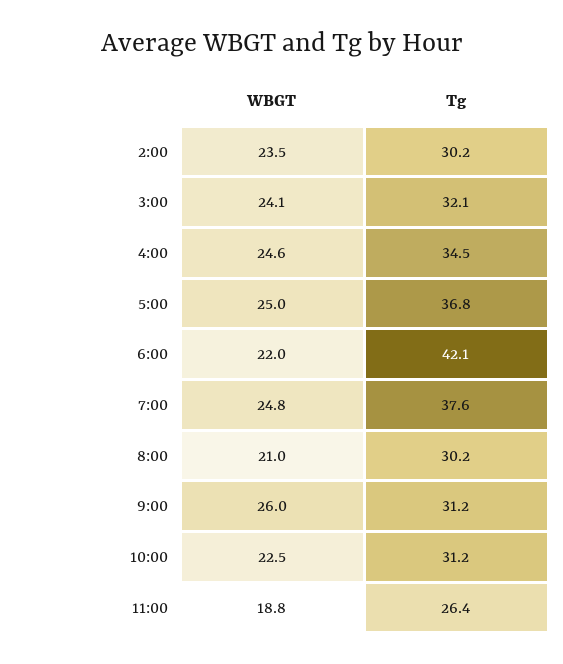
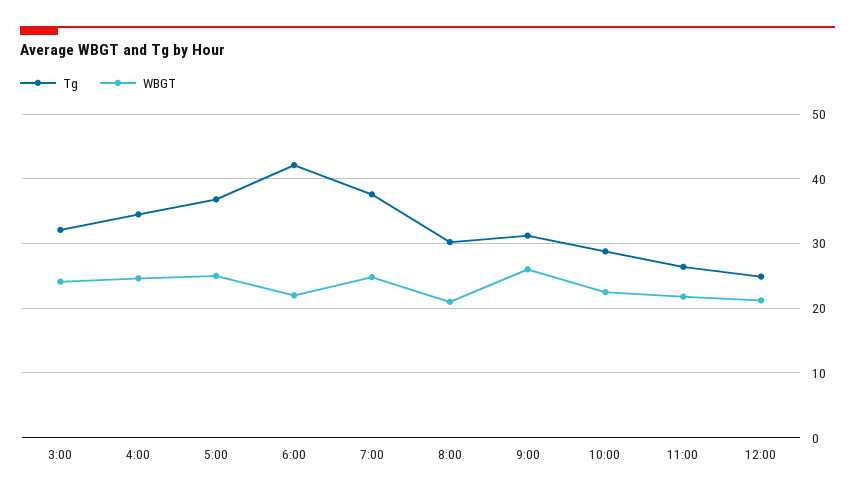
WBGT, 2:00: 23.5 -> none
Tg, 2:00: 30.2 -> none
Tg, 10:00: 31.2 -> 29
WBGT, 11:00: 18.8 -> 22
Tg, 12:00: none -> 25
WBGT, 12:00: none -> 21

